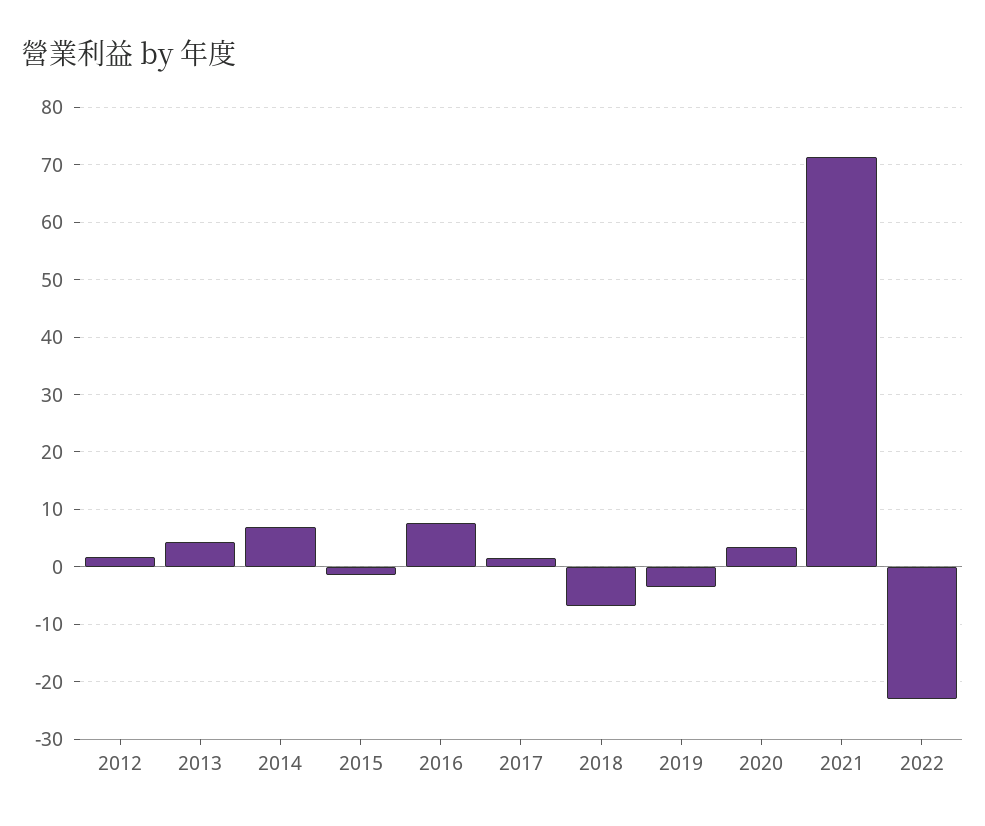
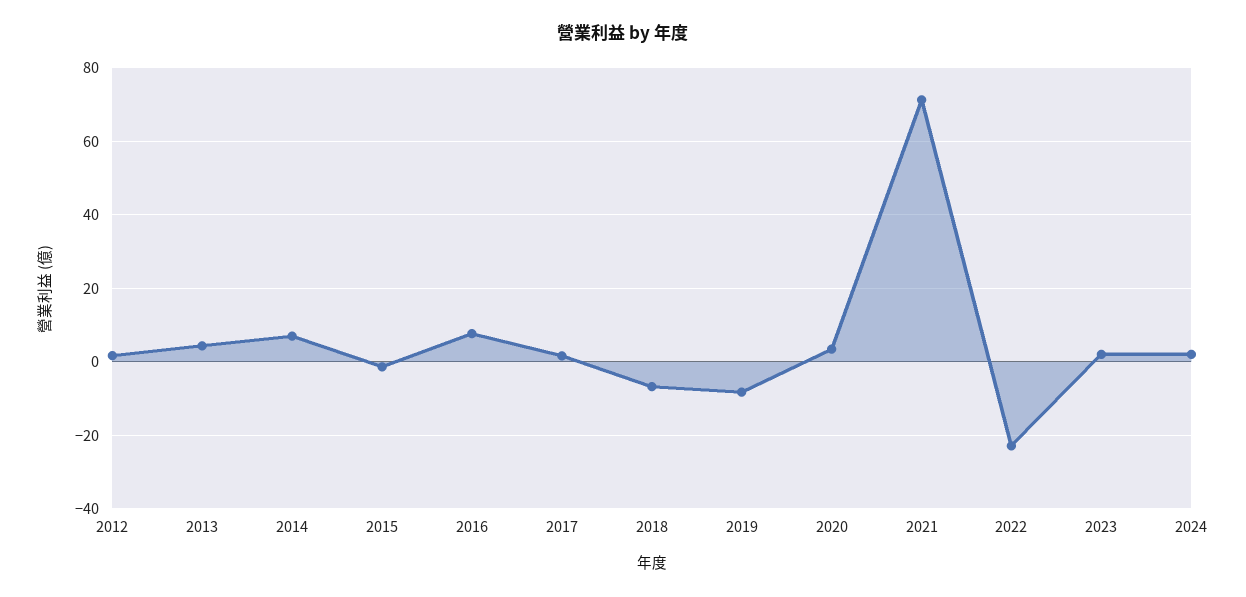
2019: -4 -> -8
2023: none -> 2
2024: none -> 2

